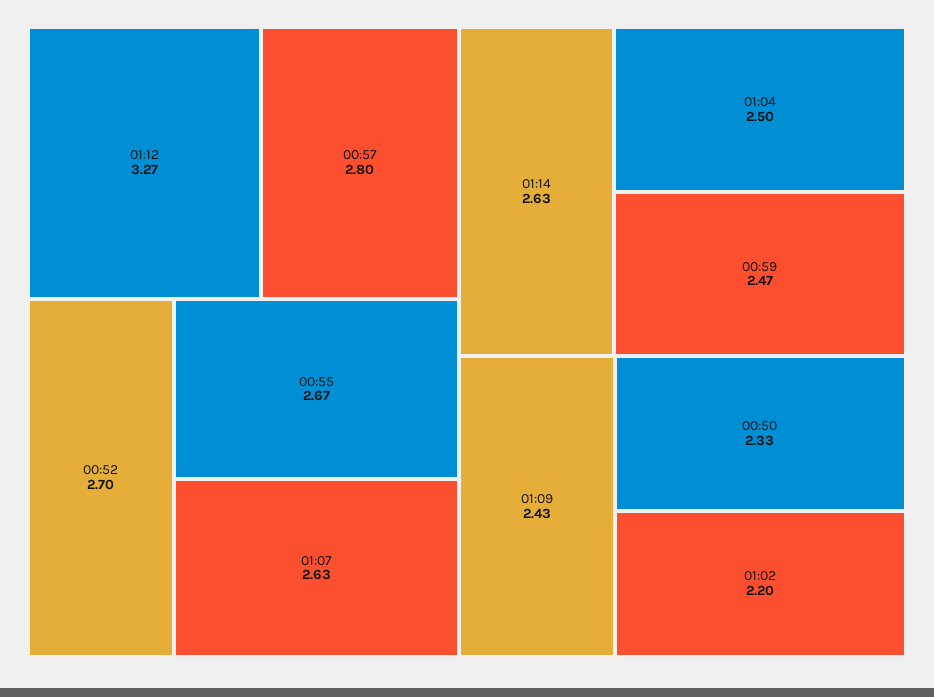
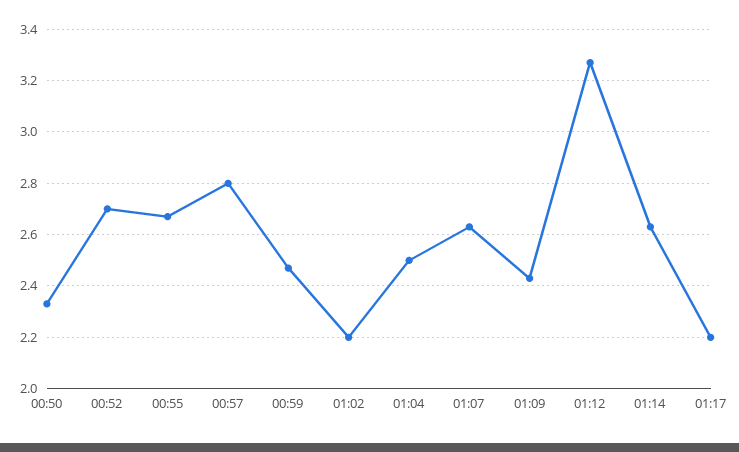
01:17: none -> 2.2

